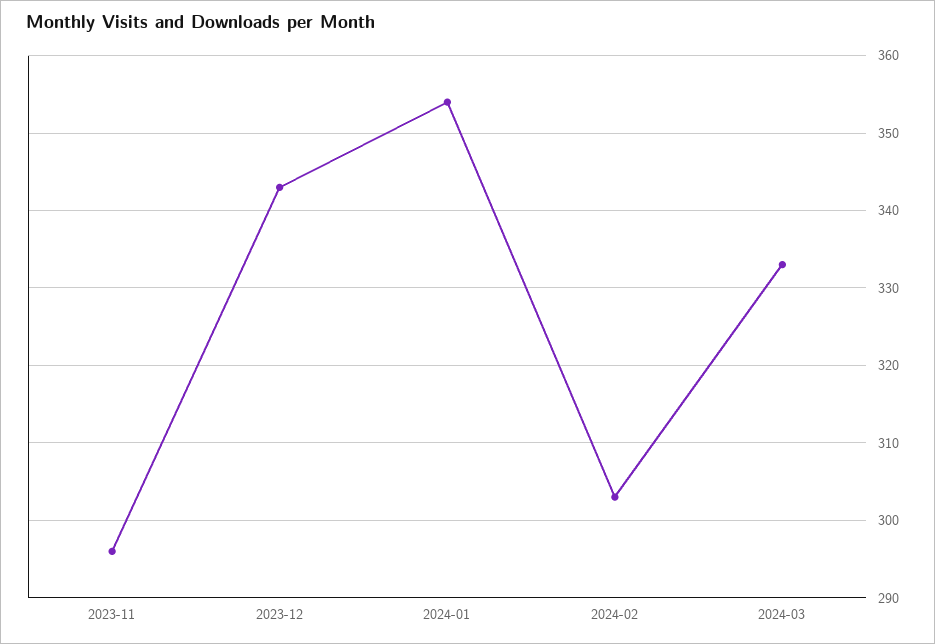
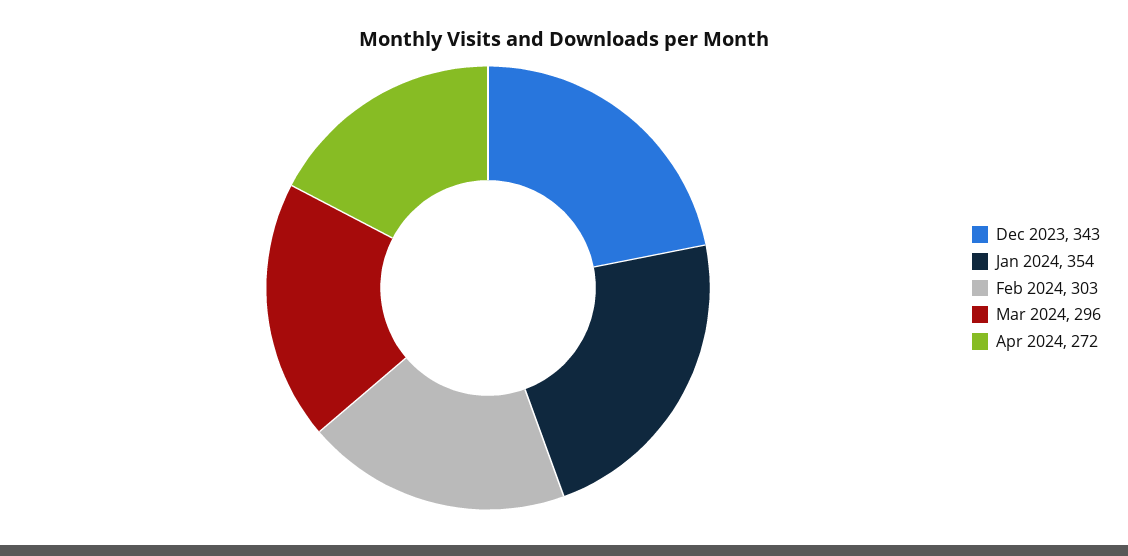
2023-11: 296 -> none
2024-03: 333 -> 296
Apr 2024: none -> 272

